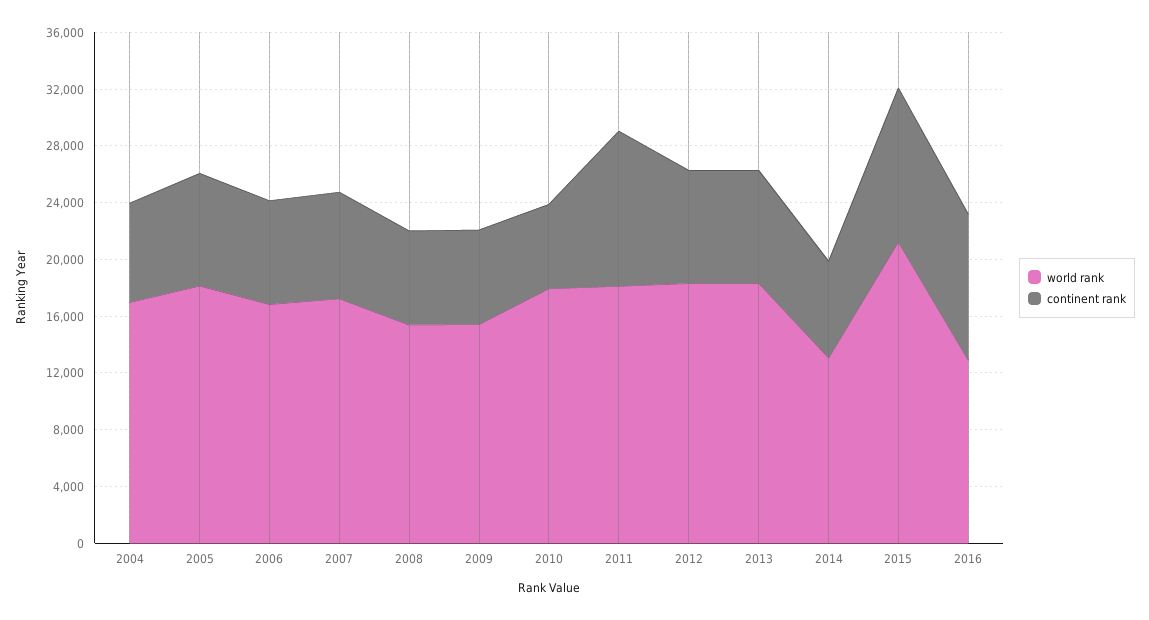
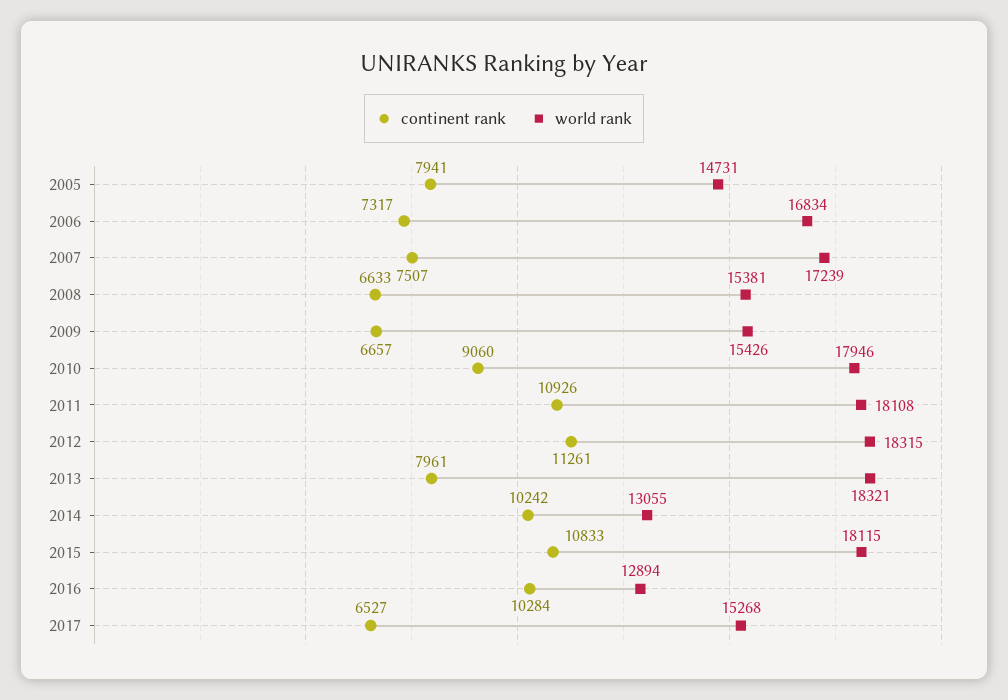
world rank, 2004: 17000 -> none
continent rank, 2004: 7000 -> none
world rank, 2005: 18000 -> 14731
continent rank, 2010: 6000 -> 9060
continent rank, 2012: 8000 -> 11261
continent rank, 2014: 7000 -> 10242
world rank, 2015: 21000 -> 18115
continent rank, 2017: none -> 6527
world rank, 2017: none -> 15268

